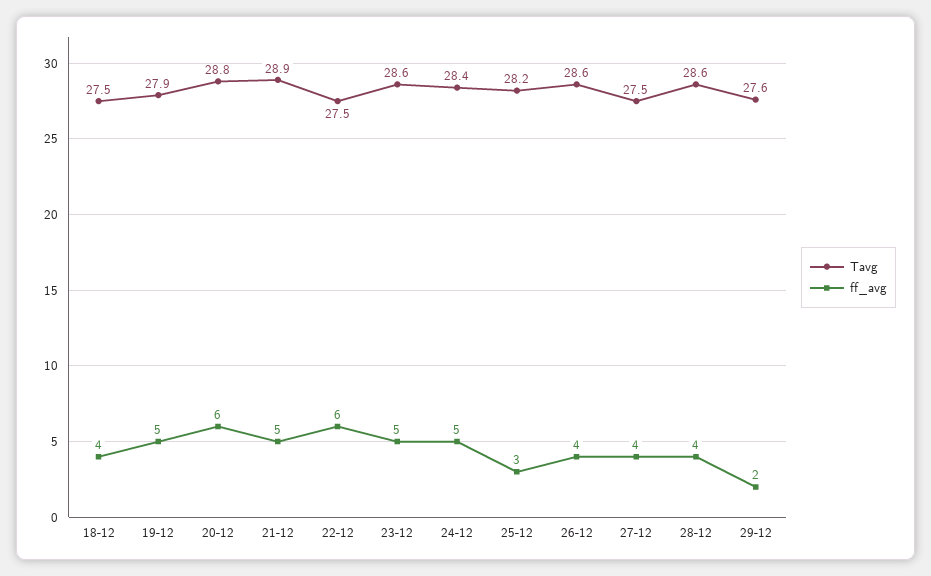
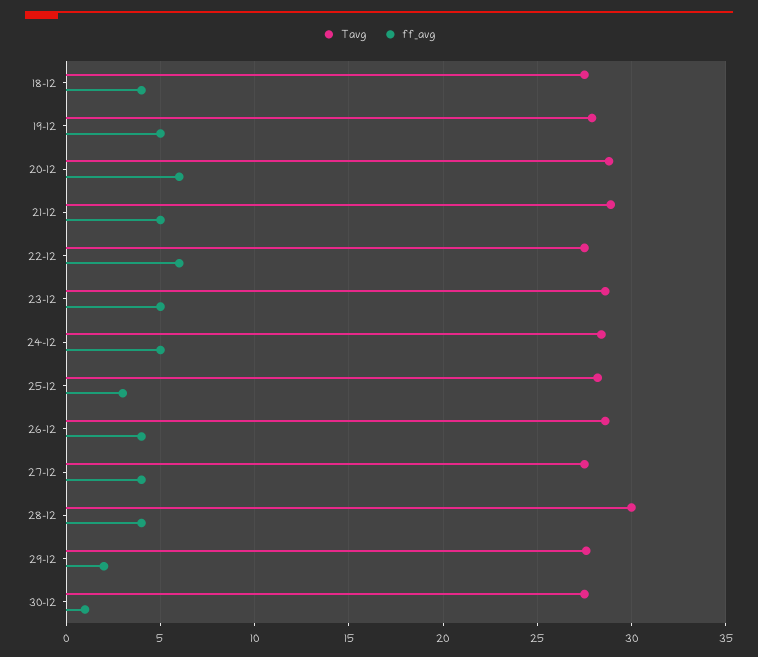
Tavg, 28-12: 28.6 -> 30
Tavg, 30-12: none -> 27.5
ff_avg, 30-12: none -> 1

